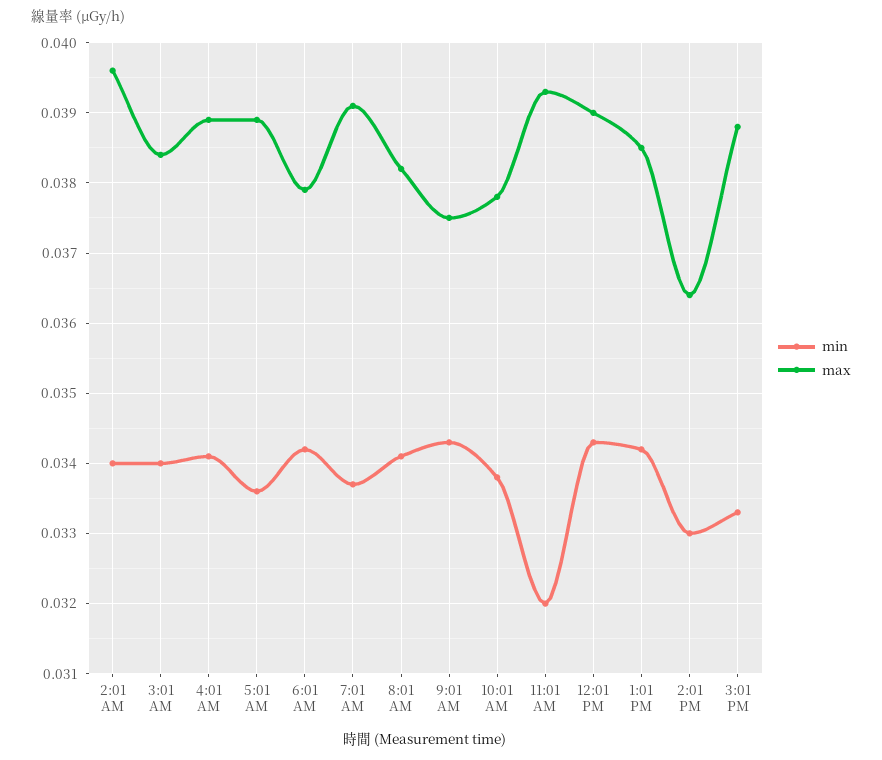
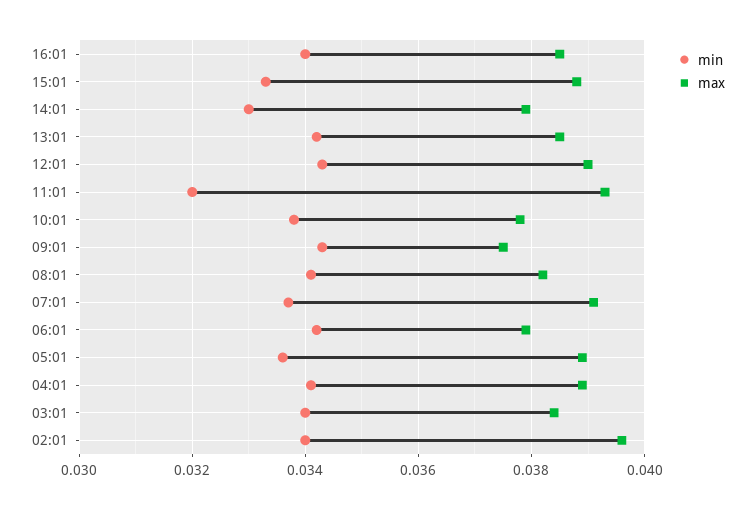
max, 2:01 PM: 0.0364 -> 0.038
min, 16:01: none -> 0.034
max, 16:01: none -> 0.0385

